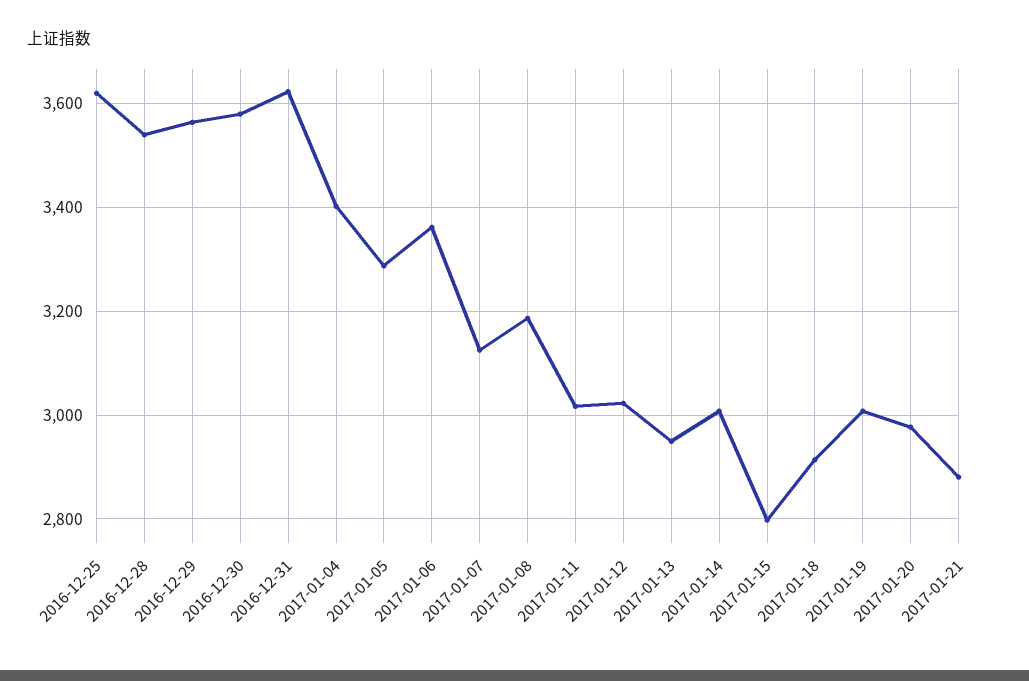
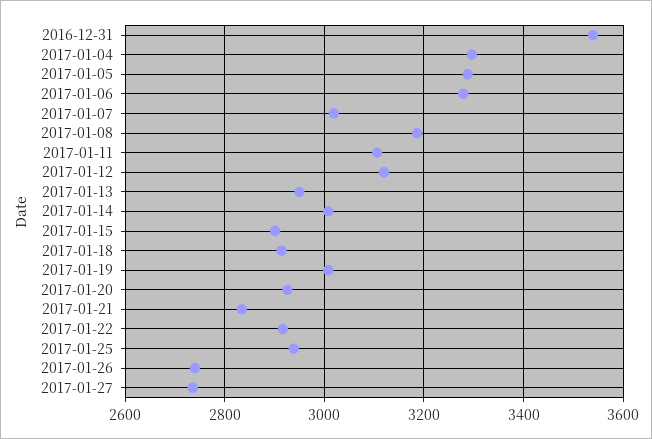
2016-12-25: 3620 -> none
2016-12-28: 3540 -> none
2016-12-29: 3560 -> none
2016-12-30: 3580 -> none
2016-12-31: 3620 -> 3540
2017-01-04: 3400 -> 3300
2017-01-06: 3360 -> 3280
2017-01-07: 3120 -> 3020
2017-01-11: 3020 -> 3100
2017-01-12: 3020 -> 3120
2017-01-15: 2800 -> 2900
2017-01-20: 2980 -> 2920
2017-01-21: 2880 -> 2840
2017-01-22: none -> 2920
2017-01-25: none -> 2940
2017-01-26: none -> 2740
2017-01-27: none -> 2740

